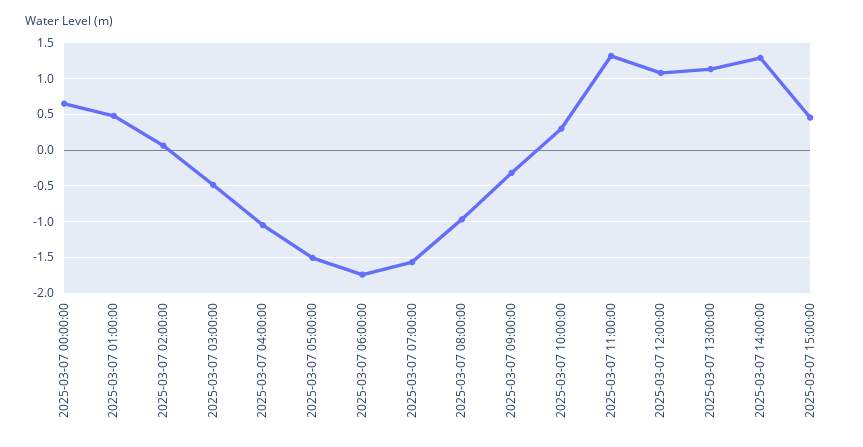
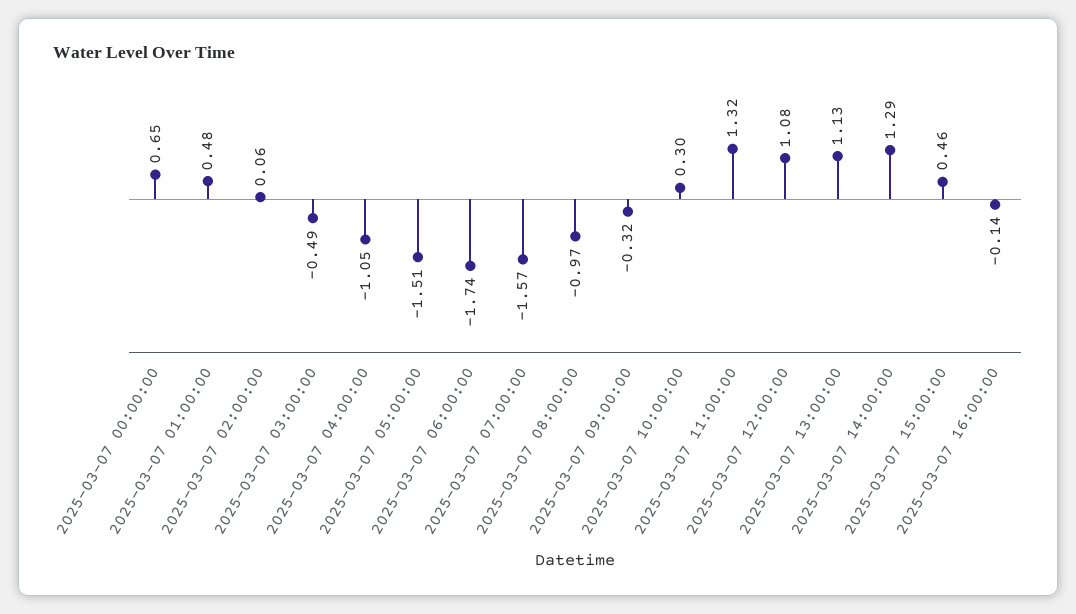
2025-03-07 16:00:00: none -> -0.14

